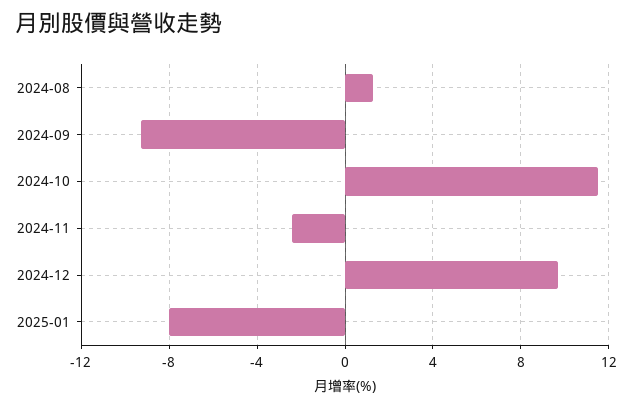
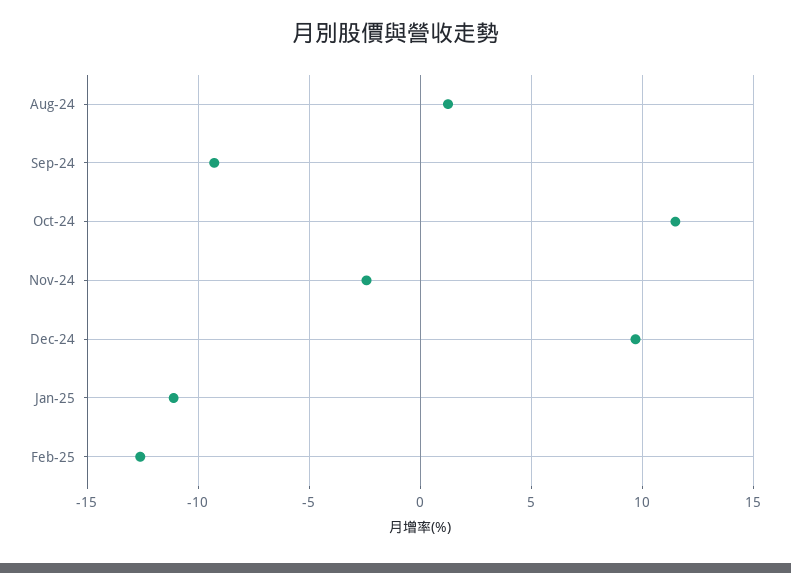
2025-01: -8 -> -11
Feb-25: none -> -12.5

